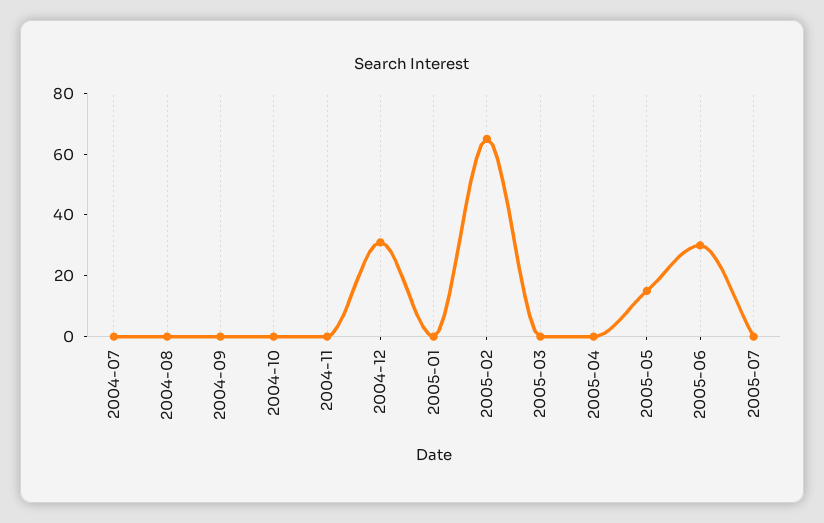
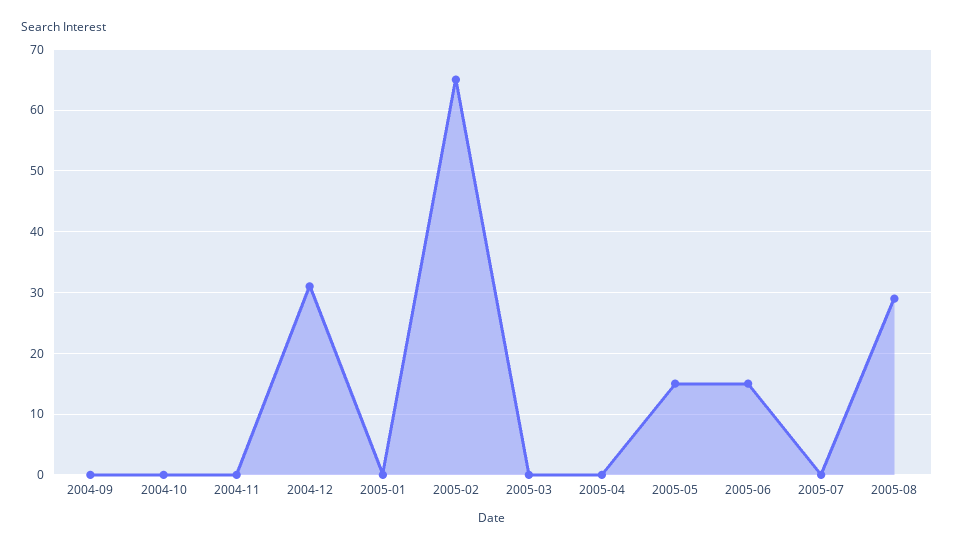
2004-07: 0 -> none
2004-08: 0 -> none
2005-06: 30 -> 15
2005-08: none -> 29

